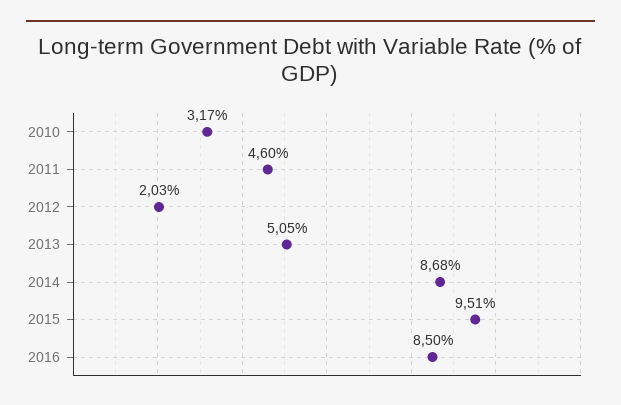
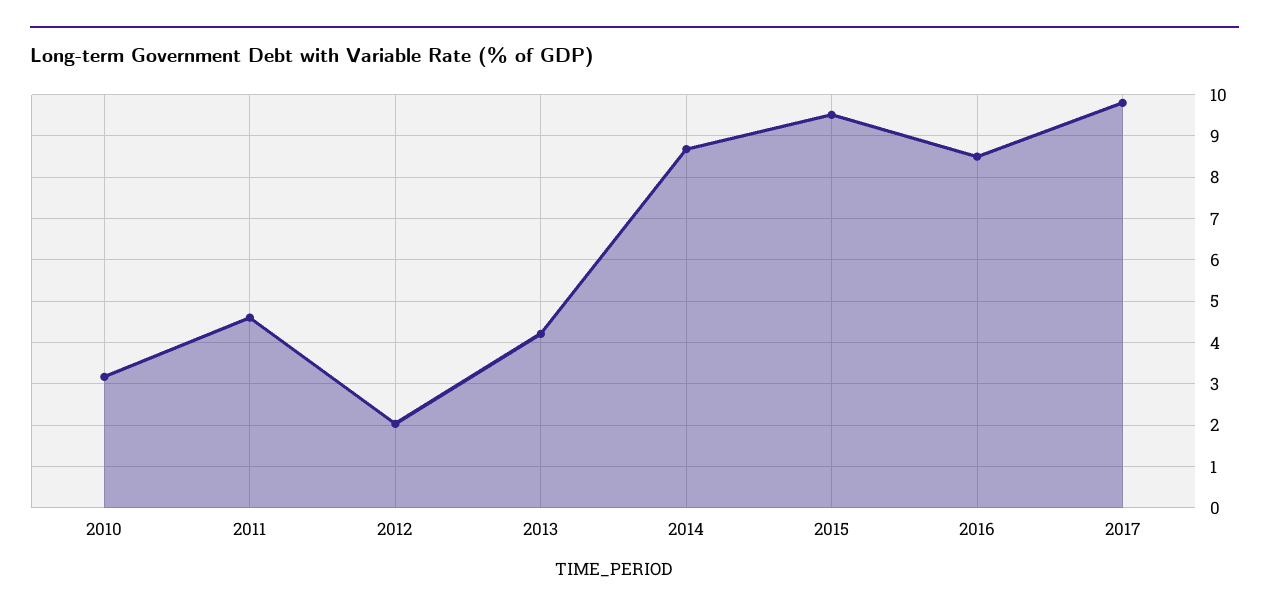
2013: 5.05 -> 4.2
2017: none -> 9.8

